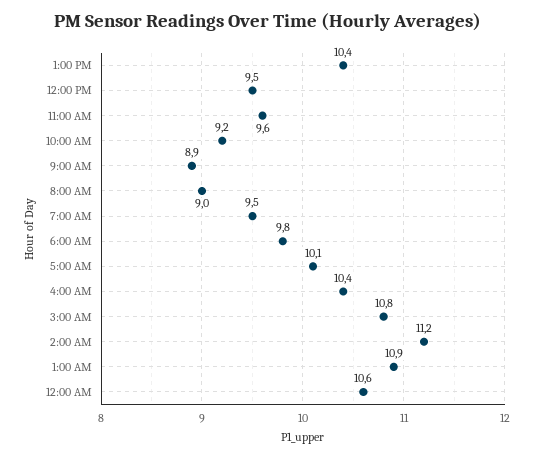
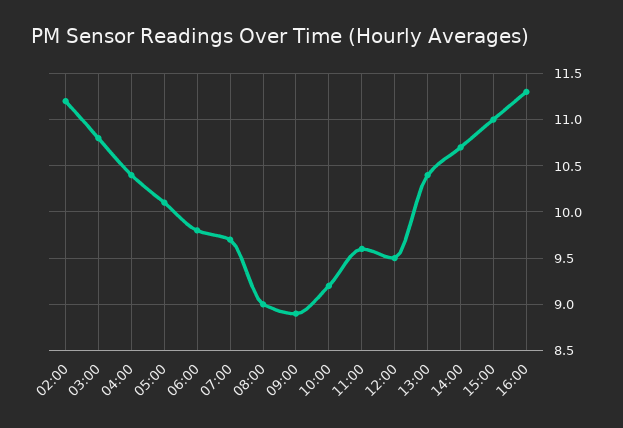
7:00 AM: 9.5 -> 9.7
1:00 AM: 10.9 -> none
12:00 AM: 10.6 -> none
14:00: none -> 10.7
15:00: none -> 11
16:00: none -> 11.3

